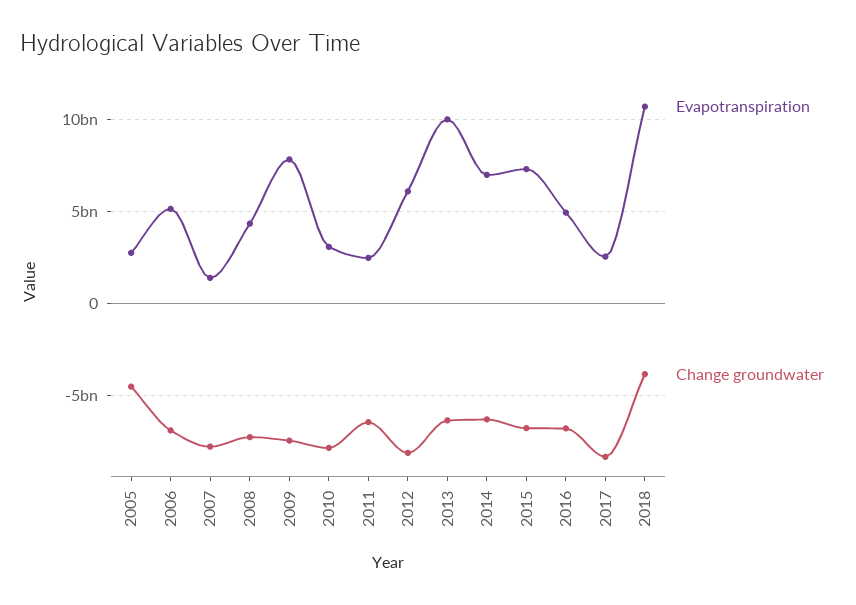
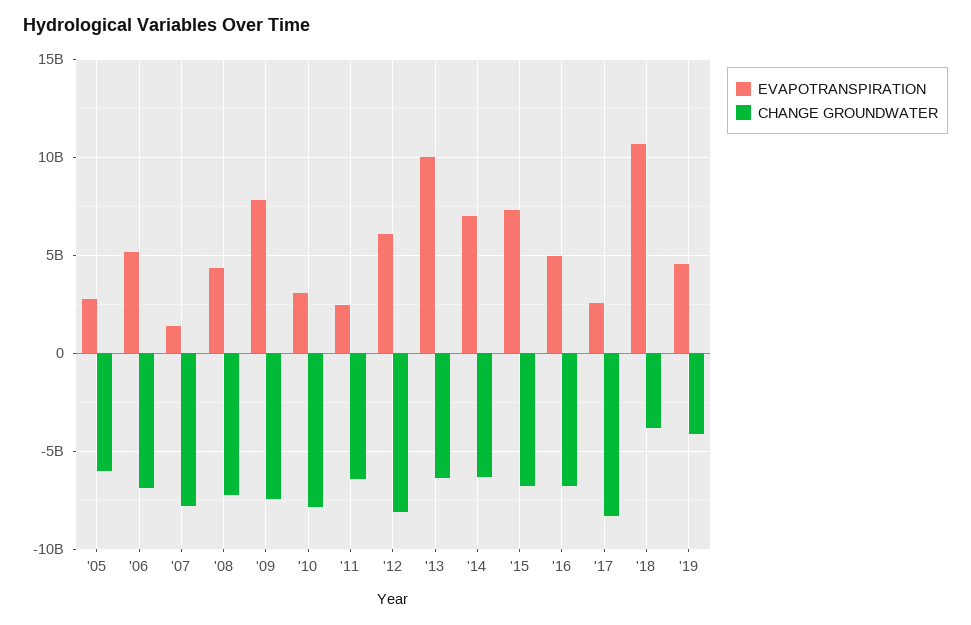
Change groundwater, 2005: -4500000000 -> -6000000000
Evapotranspiration, '19: none -> 4500000000
Change groundwater, '19: none -> -4000000000

